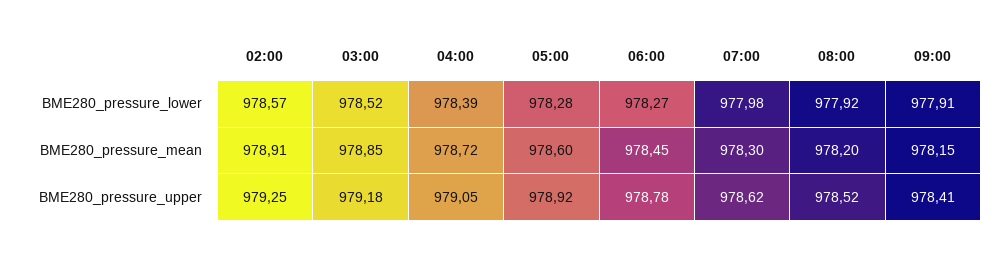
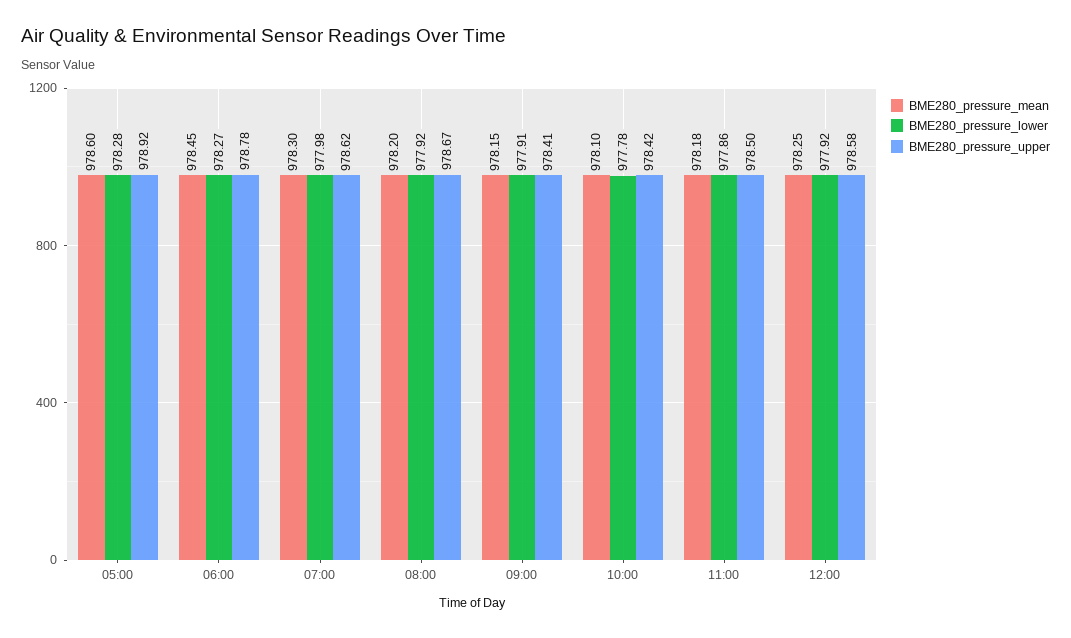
BME280_pressure_lower, 02:00: 978.57 -> none
BME280_pressure_lower, 03:00: 978.52 -> none
BME280_pressure_lower, 04:00: 978.39 -> none
BME280_pressure_mean, 02:00: 978.91 -> none
BME280_pressure_mean, 03:00: 978.85 -> none
BME280_pressure_mean, 04:00: 978.72 -> none
BME280_pressure_upper, 02:00: 979.25 -> none
BME280_pressure_upper, 03:00: 979.18 -> none
BME280_pressure_upper, 04:00: 979.05 -> none
BME280_pressure_upper, 08:00: 978.52 -> 978.67
BME280_pressure_mean, 10:00: none -> 978.1
BME280_pressure_lower, 10:00: none -> 977.78
BME280_pressure_upper, 10:00: none -> 978.42
BME280_pressure_mean, 11:00: none -> 978.18
BME280_pressure_lower, 11:00: none -> 977.86
BME280_pressure_upper, 11:00: none -> 978.5
BME280_pressure_mean, 12:00: none -> 978.25
BME280_pressure_lower, 12:00: none -> 977.92
BME280_pressure_upper, 12:00: none -> 978.58

